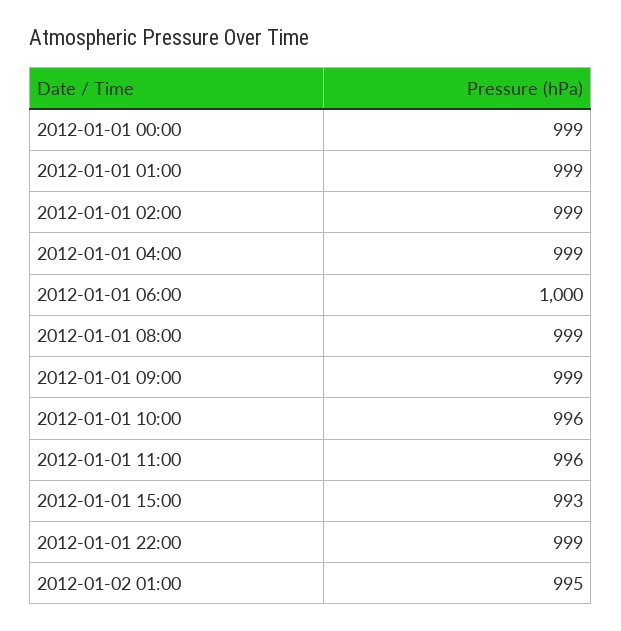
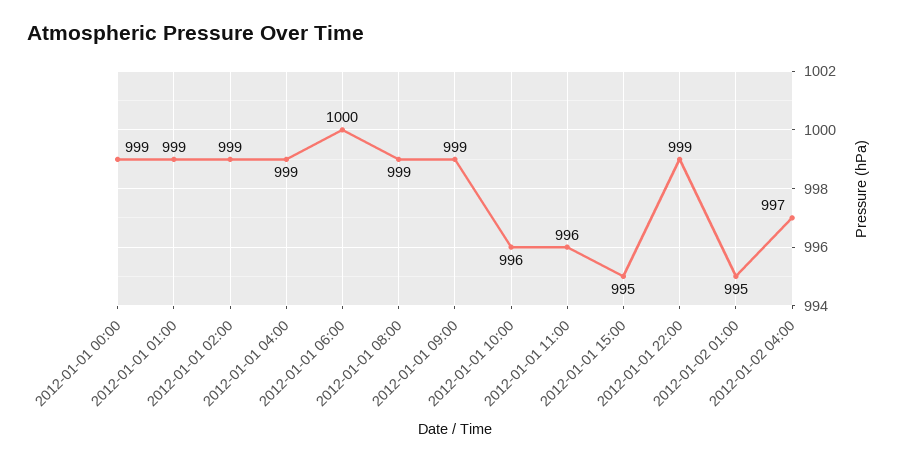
2012-01-01 15:00: 993 -> 995
2012-01-02 04:00: none -> 997

